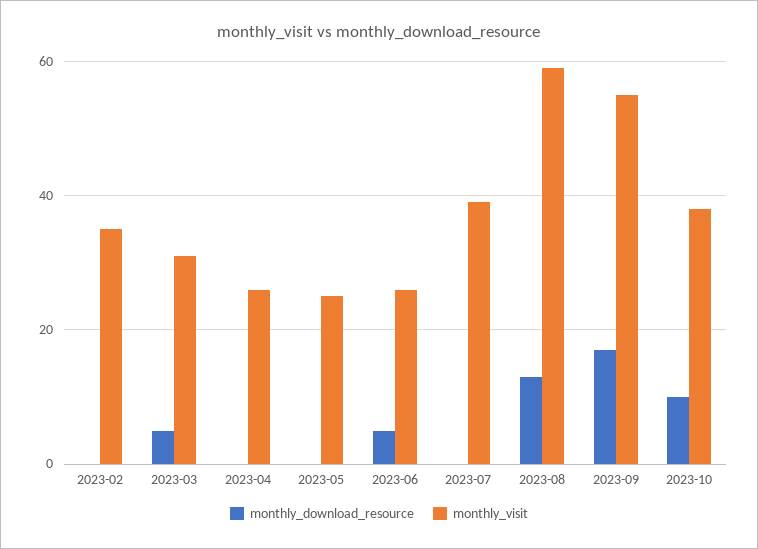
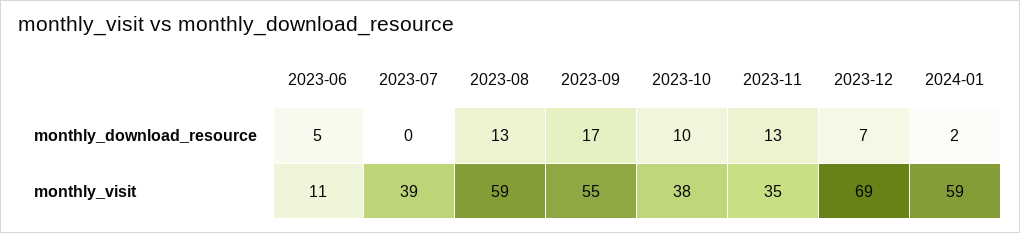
monthly_download_resource, 2023-02: 0 -> none
monthly_visit, 2023-02: 35 -> none
monthly_download_resource, 2023-03: 5 -> none
monthly_visit, 2023-03: 30 -> none
monthly_download_resource, 2023-04: 0 -> none
monthly_visit, 2023-04: 25 -> none
monthly_download_resource, 2023-05: 0 -> none
monthly_visit, 2023-05: 25 -> none
monthly_visit, 2023-06: 25 -> 11
monthly_download_resource, 2023-11: none -> 13
monthly_download_resource, 2023-12: none -> 7
monthly_download_resource, 2024-01: none -> 2
monthly_visit, 2023-11: none -> 35
monthly_visit, 2023-12: none -> 69
monthly_visit, 2024-01: none -> 59

